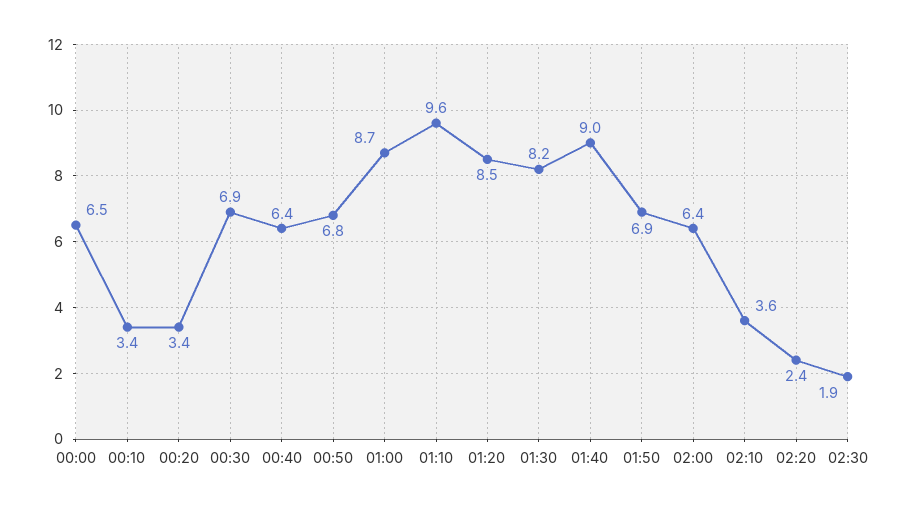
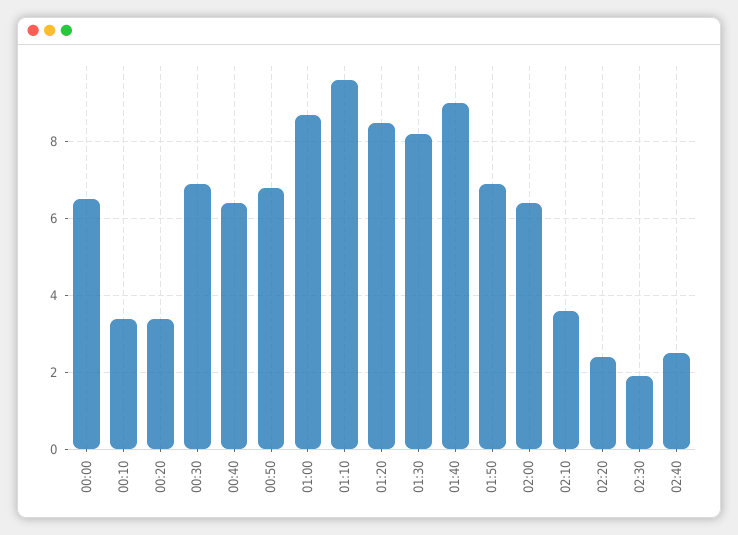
02:40: none -> 2.5

